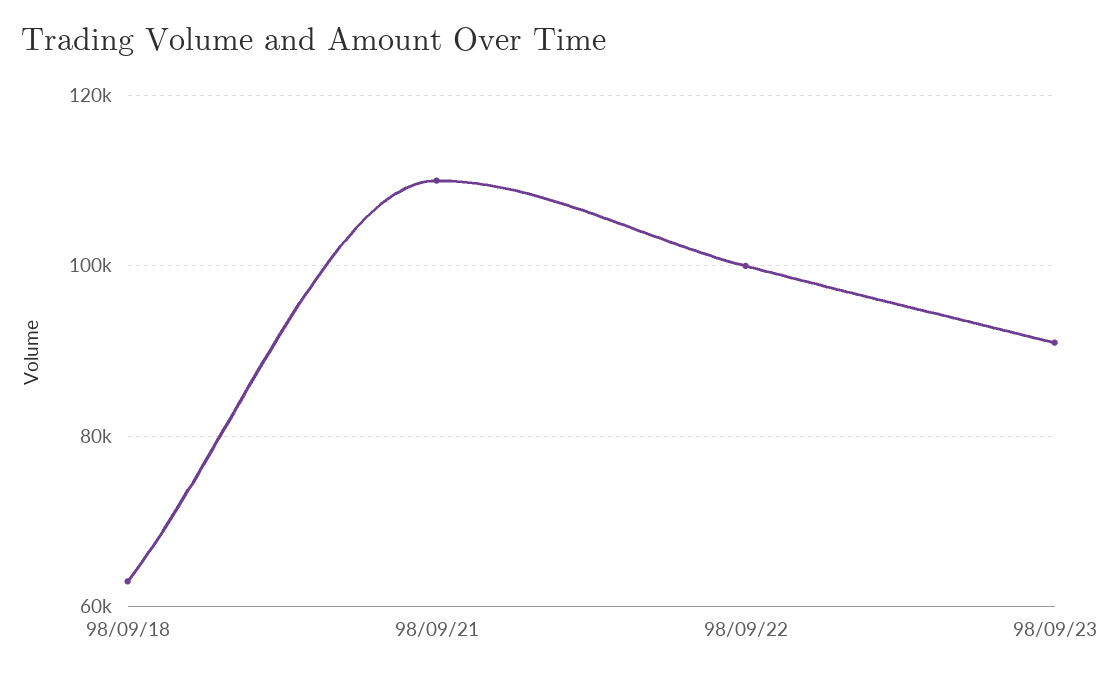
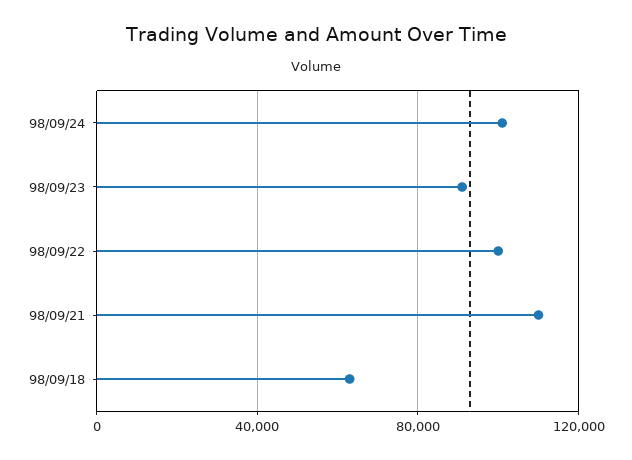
98/09/24: none -> 100000

